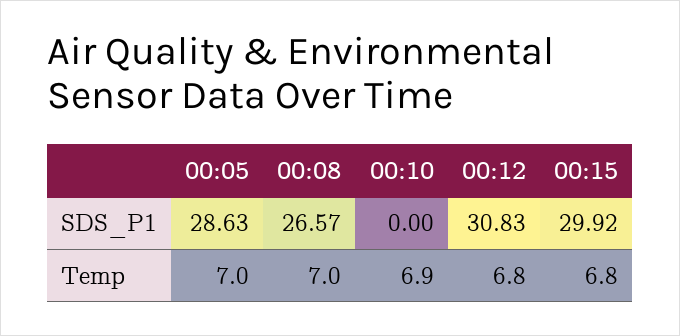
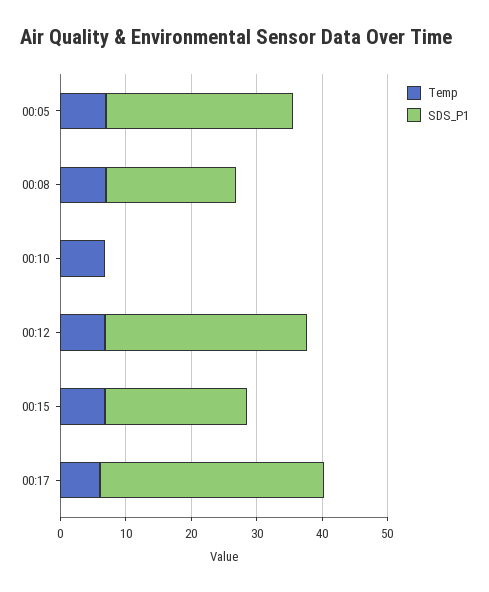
SDS_P1, 00:08: 26.57 -> 20
SDS_P1, 00:15: 29.92 -> 22
Temp, 00:17: none -> 6
SDS_P1, 00:17: none -> 34

